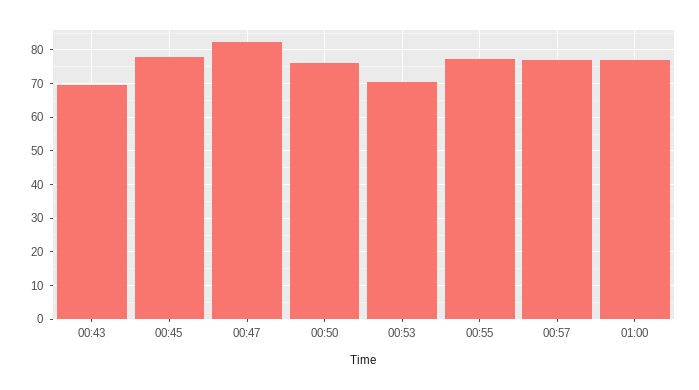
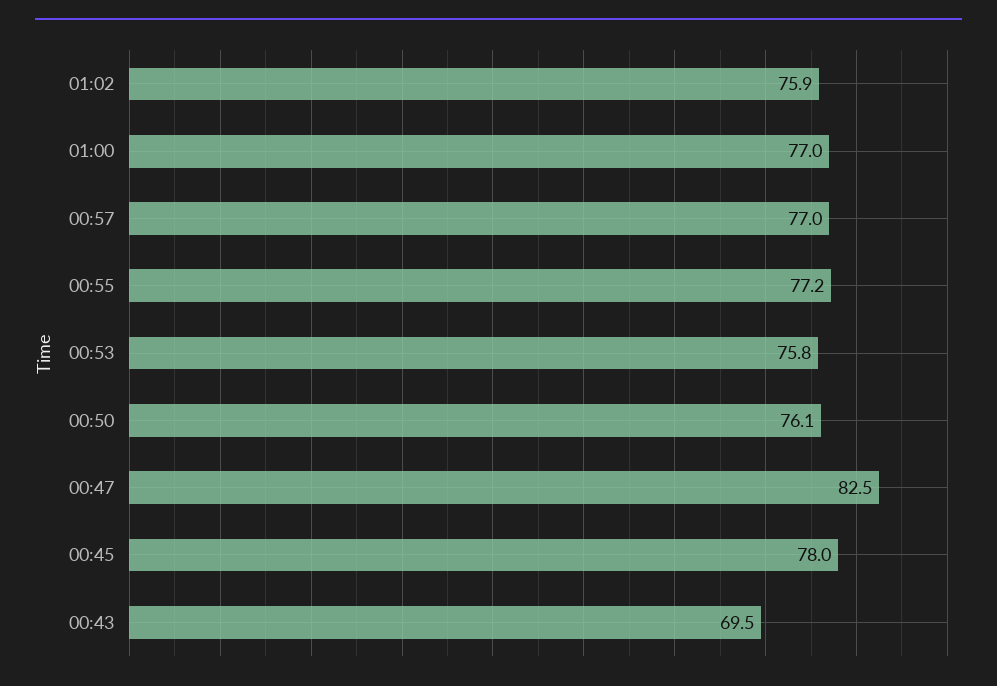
00:53: 70 -> 75.8
01:02: none -> 75.9

